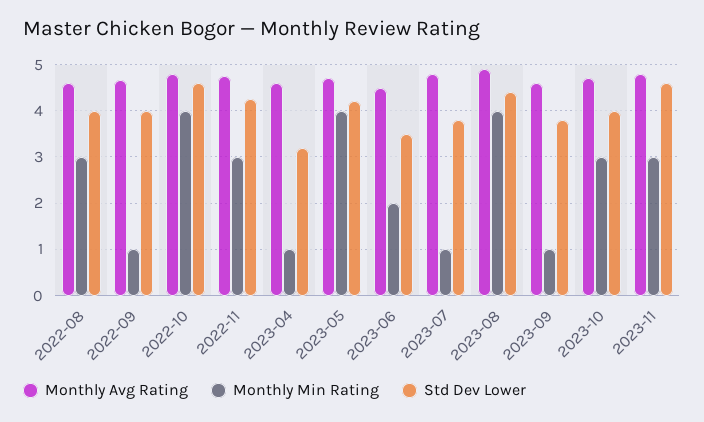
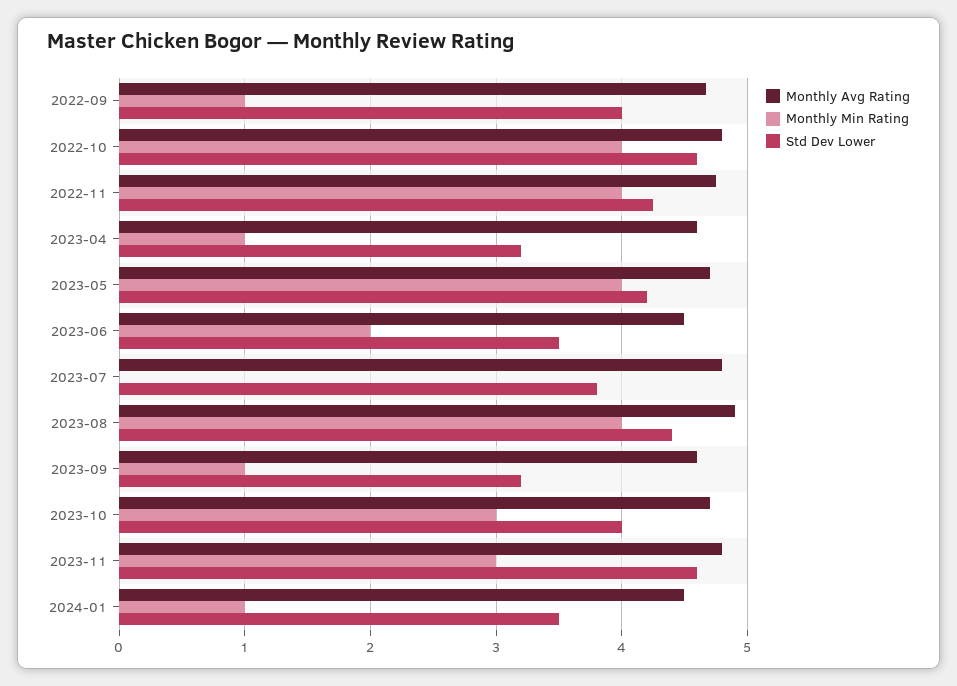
Monthly Avg Rating, 2022-08: 4.6 -> none
Monthly Min Rating, 2022-08: 3 -> none
Std Dev Lower, 2022-08: 4 -> none
Monthly Min Rating, 2022-11: 3 -> 4
Monthly Min Rating, 2023-07: 1 -> 0
Std Dev Lower, 2023-09: 3.8 -> 3.2
Monthly Avg Rating, 2024-01: none -> 4.5
Monthly Min Rating, 2024-01: none -> 1
Std Dev Lower, 2024-01: none -> 3.5

